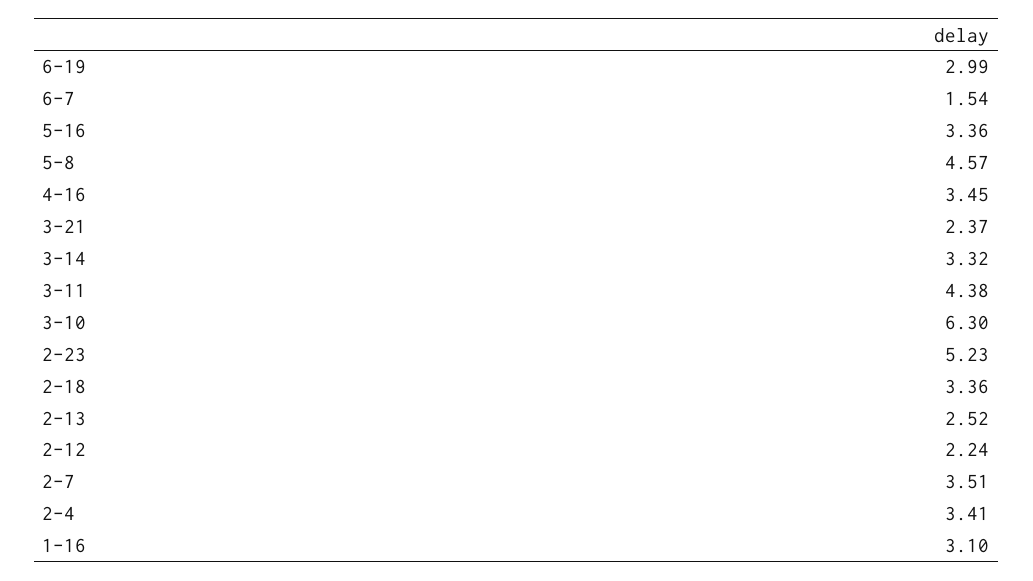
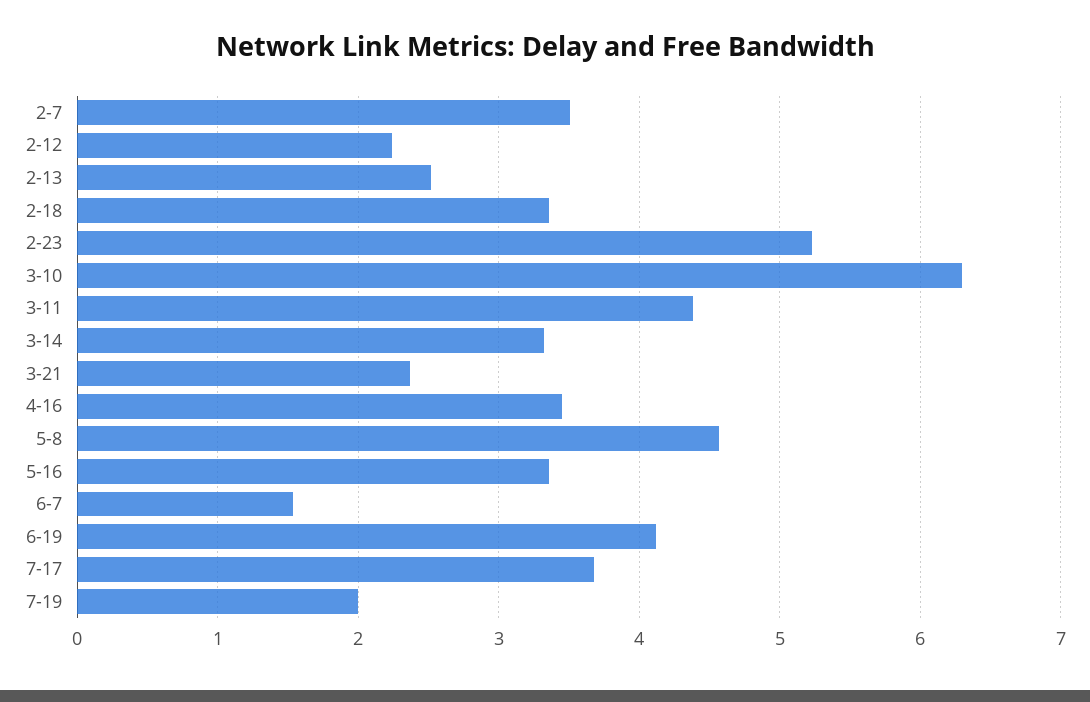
6-19: 2.99 -> 4.1
2-4: 3.41 -> none
1-16: 3.1 -> none
7-17: none -> 3.7
7-19: none -> 2

